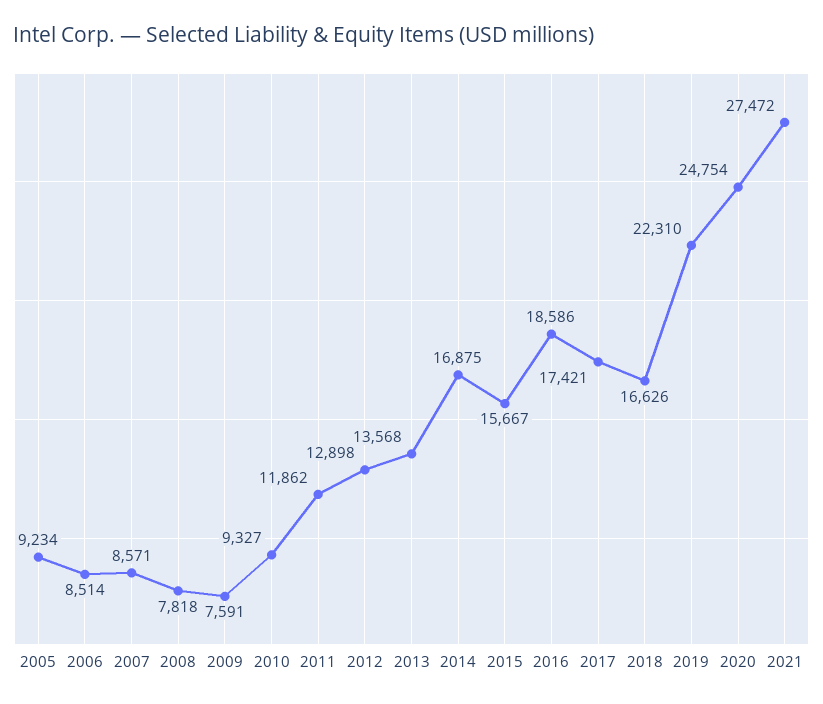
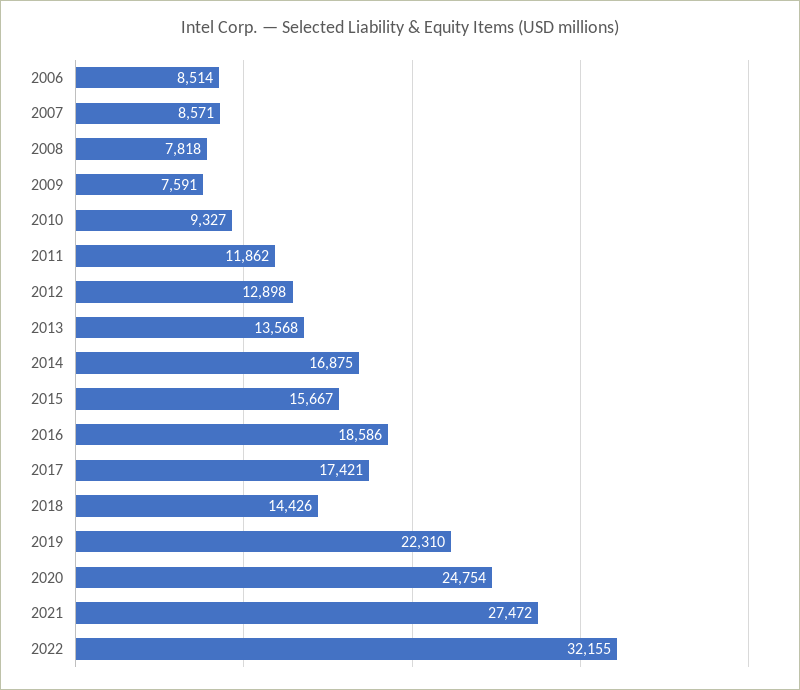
2005: 9234 -> none
2018: 16626 -> 14426
2022: none -> 32155

